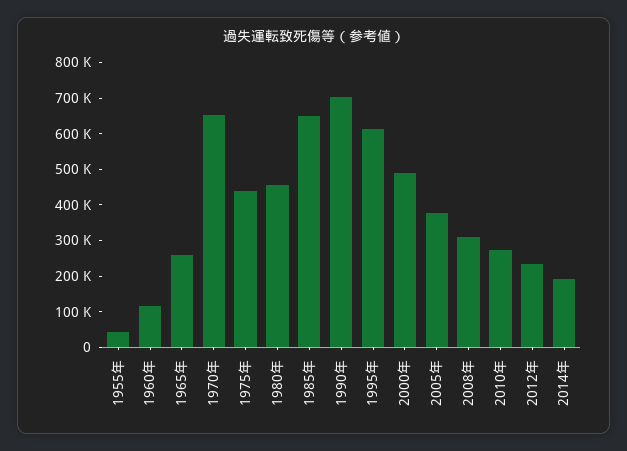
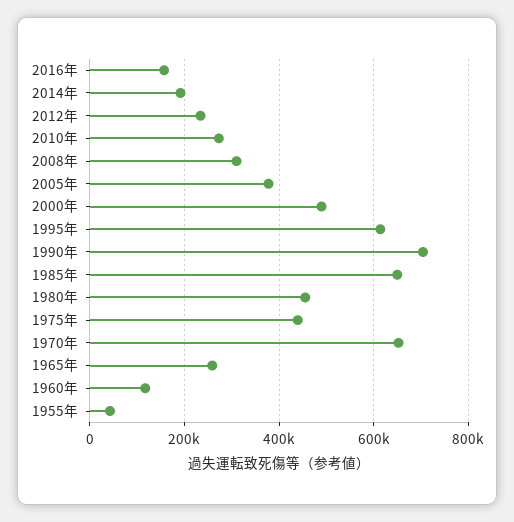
2016年: none -> 160000

